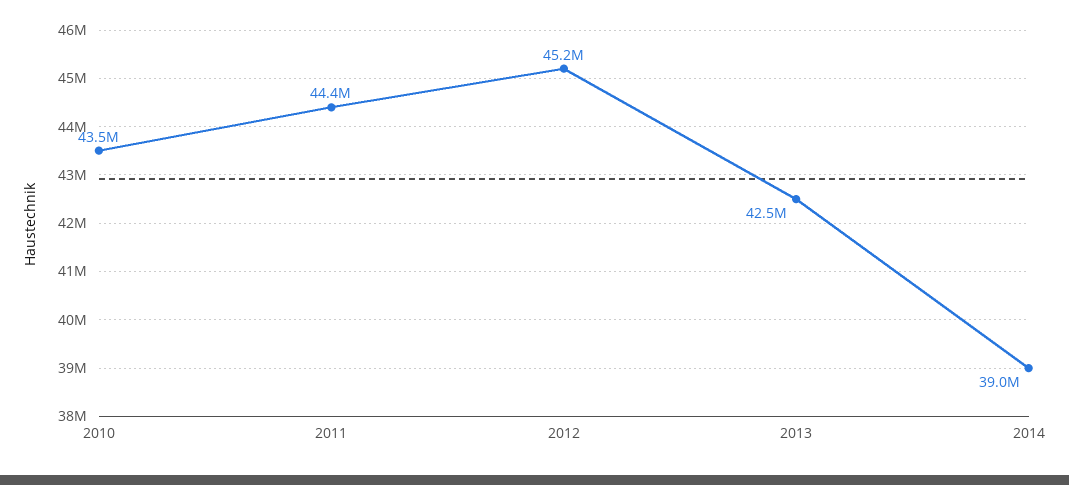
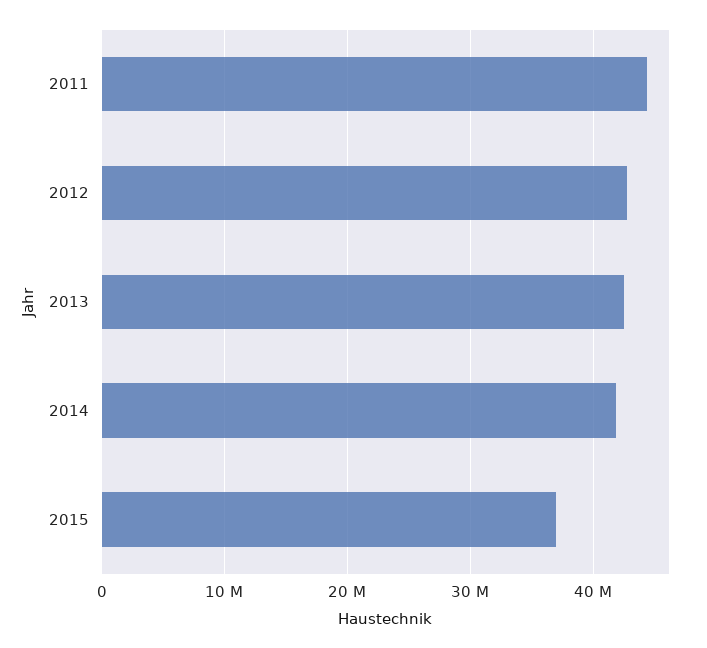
2010: 43500000 -> none
2012: 45200000 -> 43000000
2014: 39000000 -> 42000000
2015: none -> 37000000

